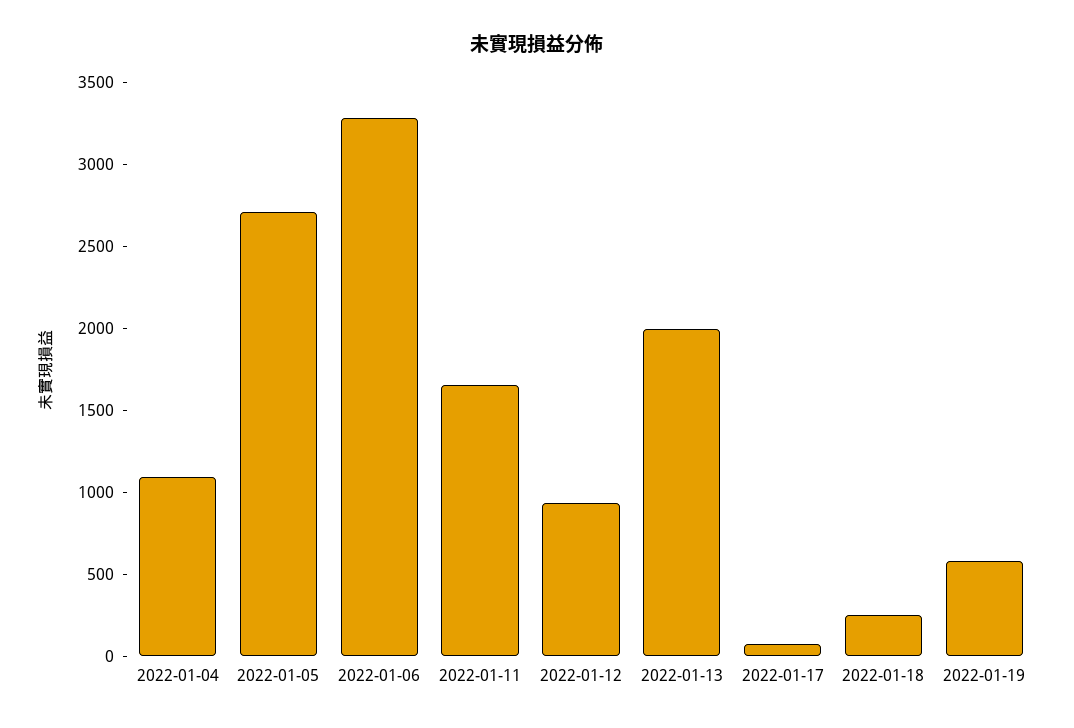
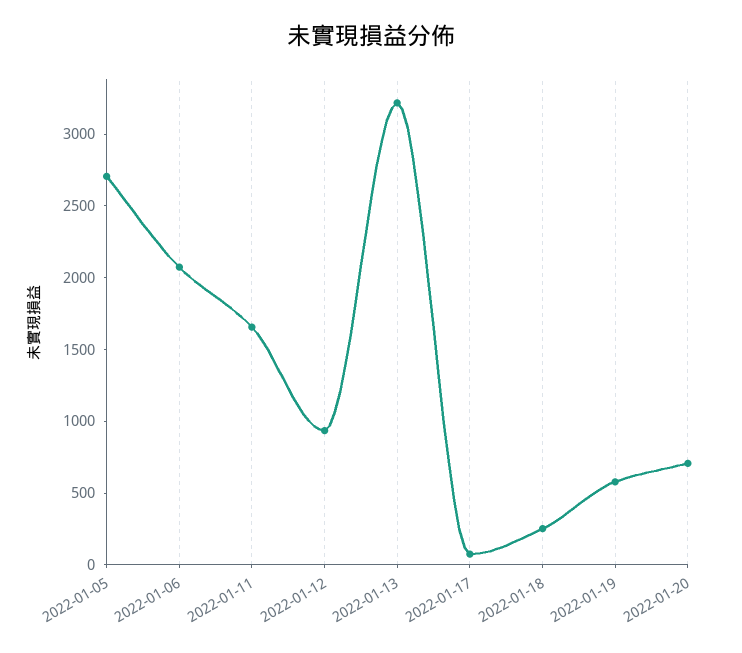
2022-01-04: 1100 -> none
2022-01-06: 3300 -> 2100
2022-01-13: 2000 -> 3200
2022-01-20: none -> 700

